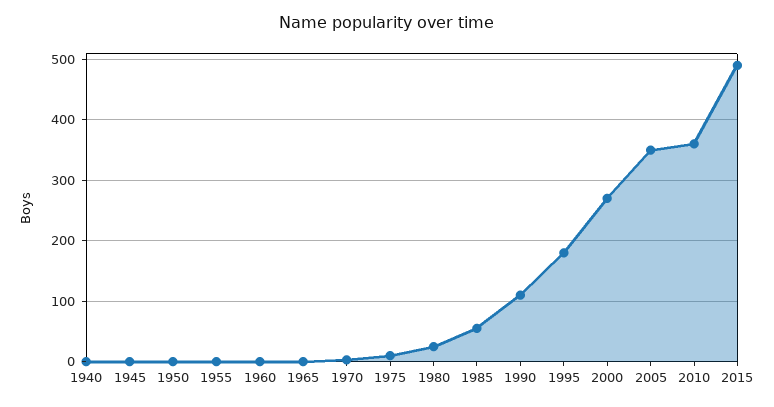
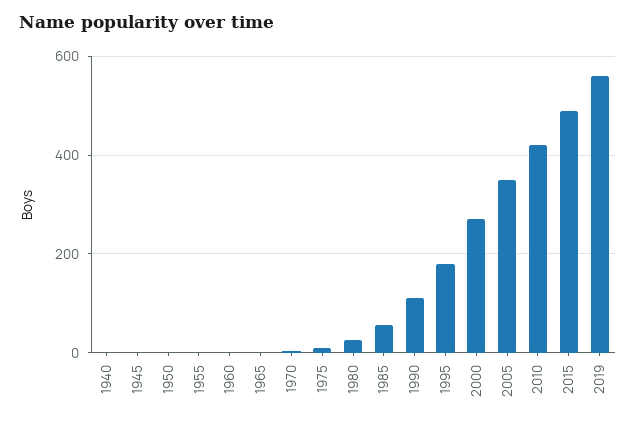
2010: 360 -> 420
2019: none -> 560

